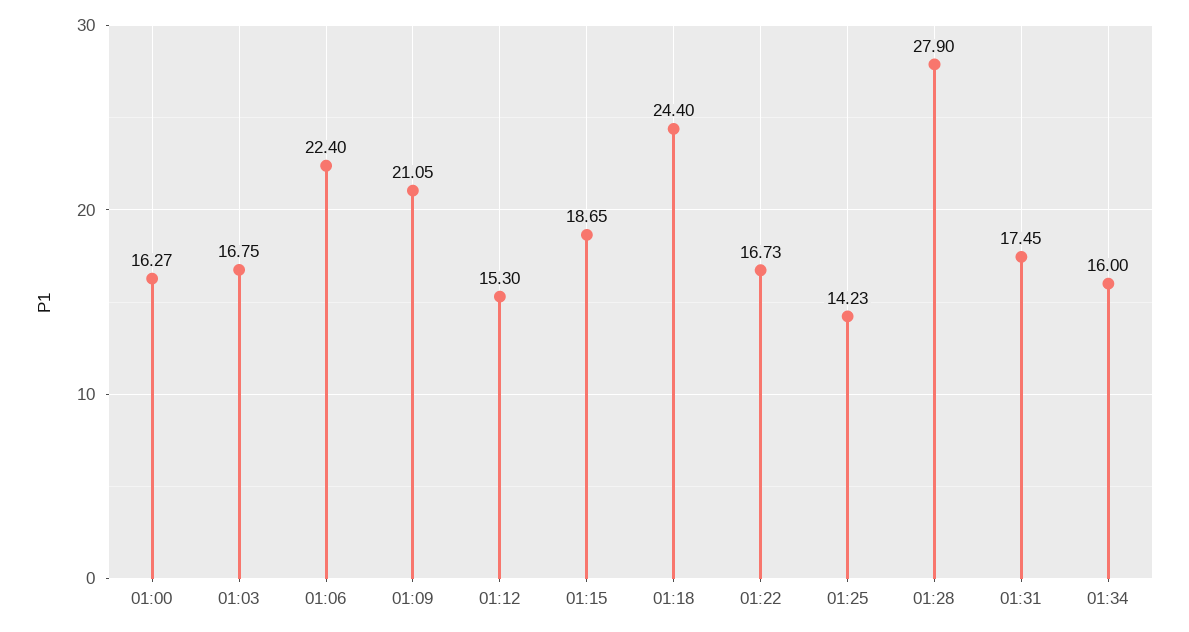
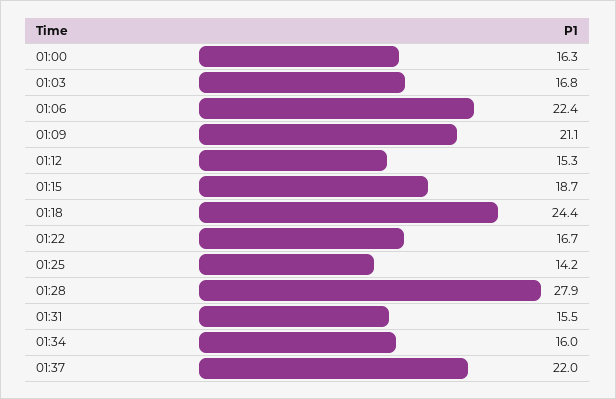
01:31: 17.45 -> 15.5
01:37: none -> 22

